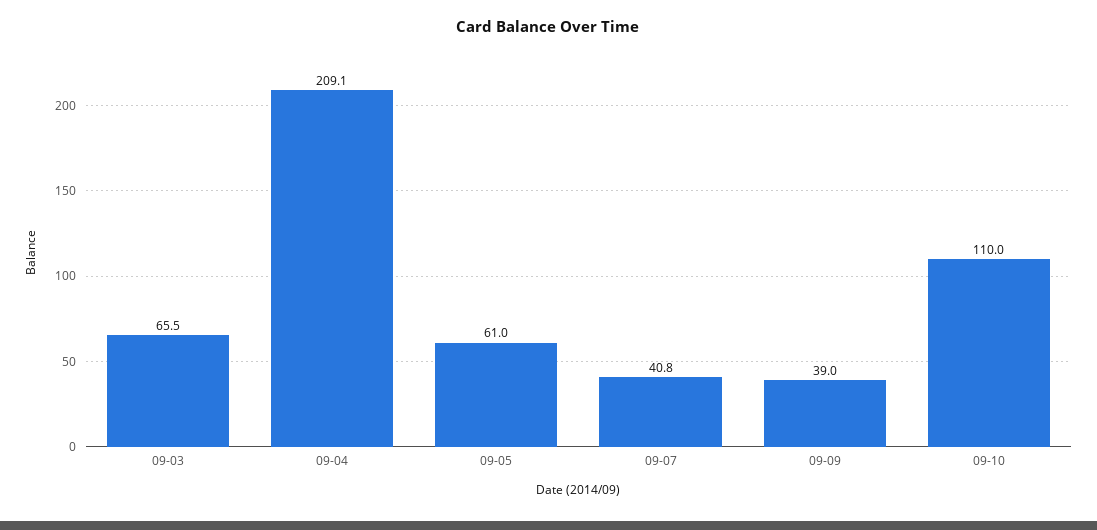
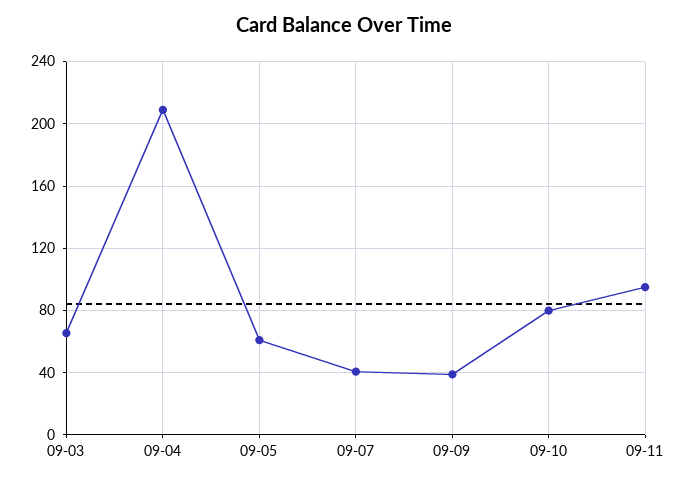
09-10: 110 -> 80
09-11: none -> 95

